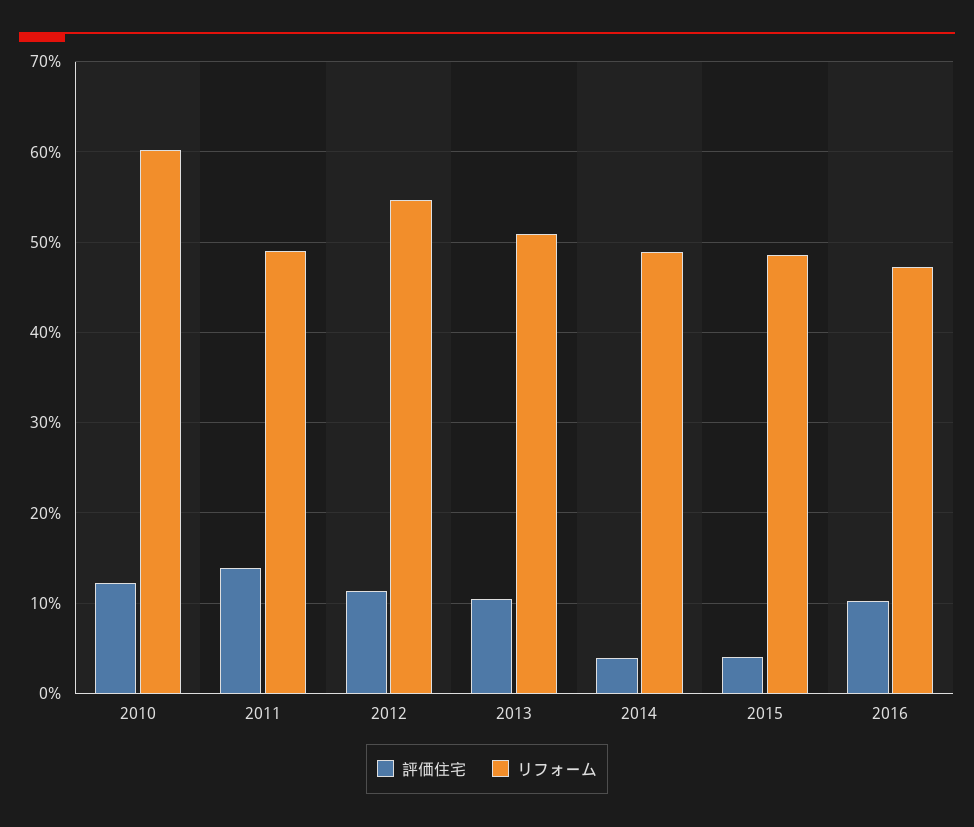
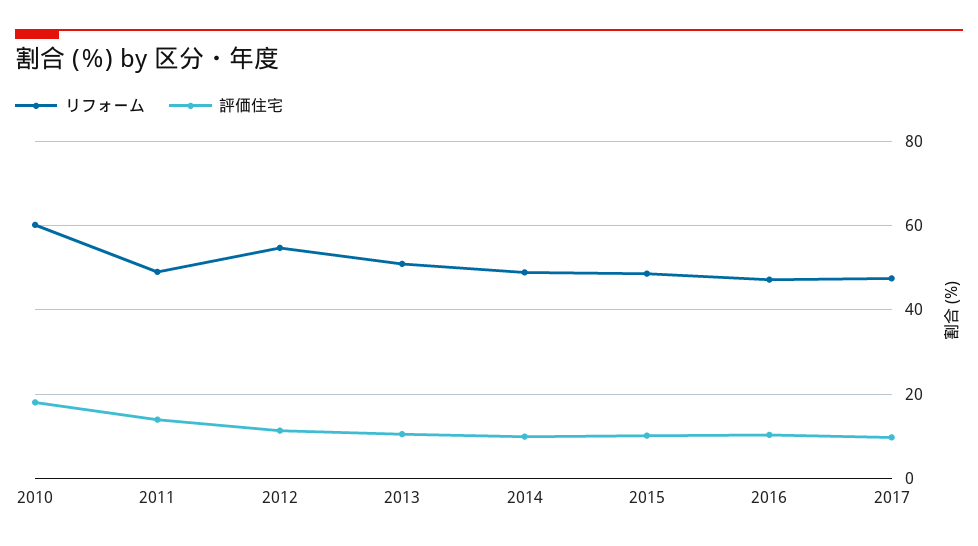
評価住宅, 2010: 12 -> 18
評価住宅, 2014: 4 -> 10
評価住宅, 2015: 4 -> 10
リフォーム, 2017: none -> 48
評価住宅, 2017: none -> 10

